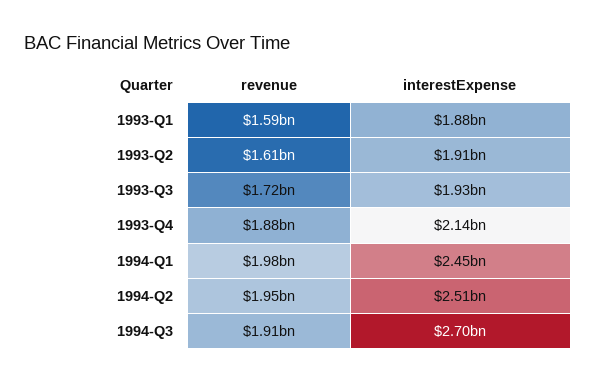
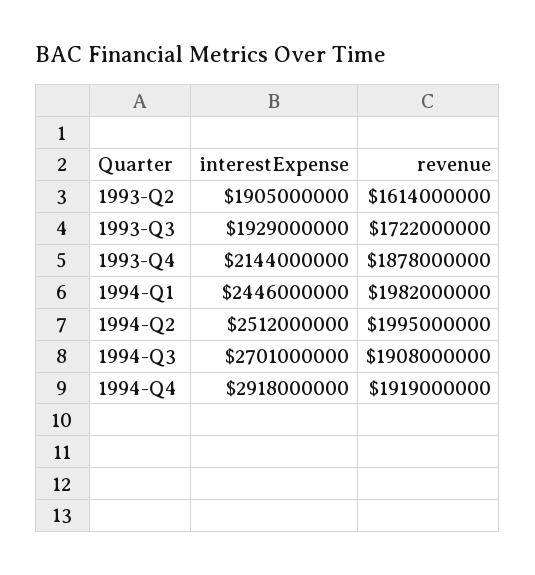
revenue, 1993-Q1: 1590000000 -> none
interestExpense, 1993-Q1: 1880000000 -> none
revenue, 1994-Q2: 1950000000 -> 1995000000
interestExpense, 1994-Q4: none -> 2918000000
revenue, 1994-Q4: none -> 1919000000

